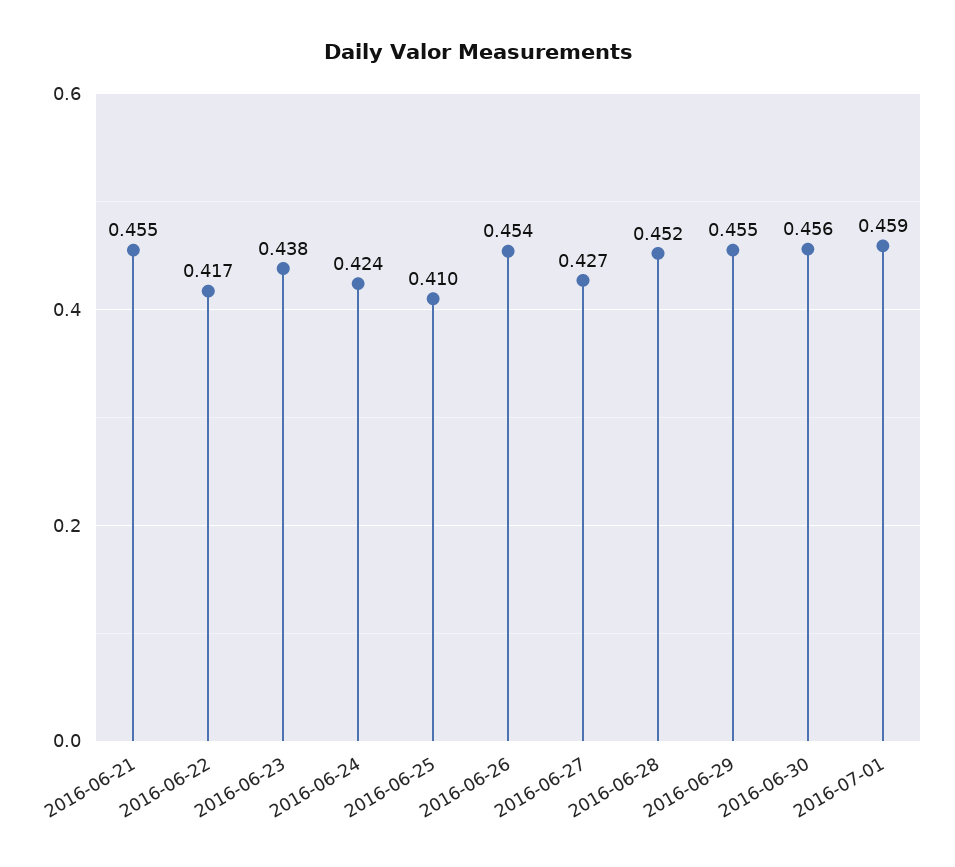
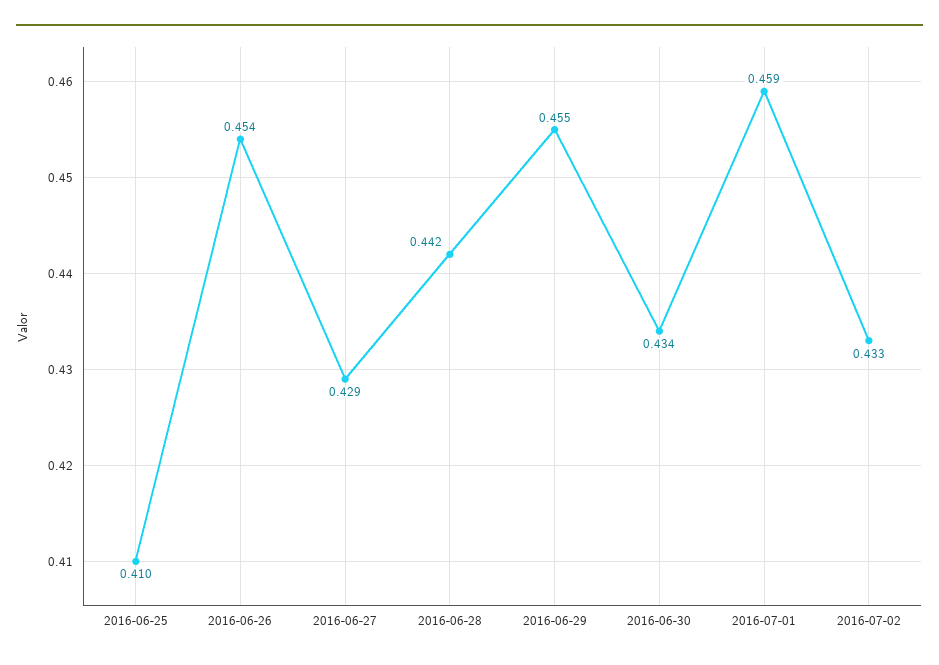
2016-06-21: 0.455 -> none
2016-06-22: 0.417 -> none
2016-06-23: 0.438 -> none
2016-06-24: 0.424 -> none
2016-06-27: 0.427 -> 0.429
2016-06-28: 0.452 -> 0.442
2016-06-30: 0.456 -> 0.434
2016-07-02: none -> 0.433

